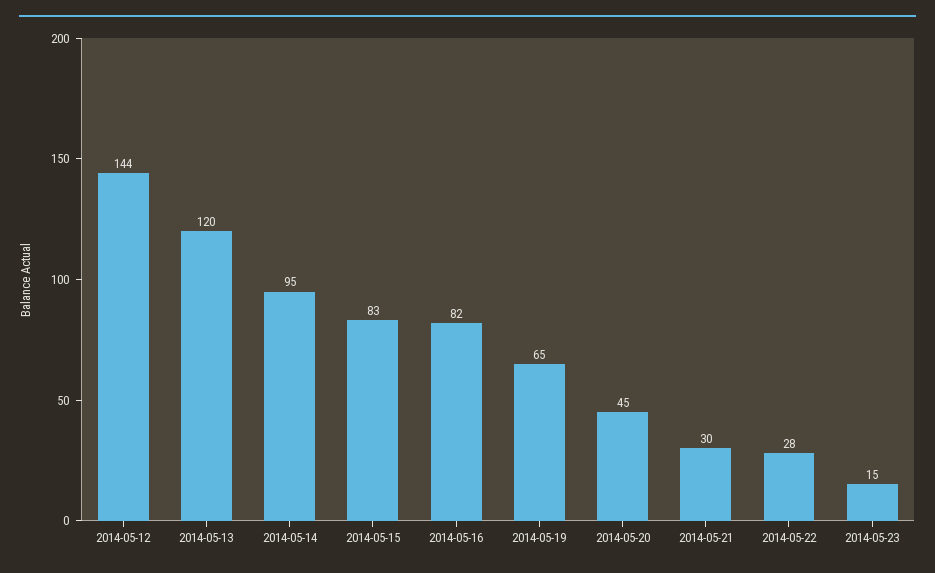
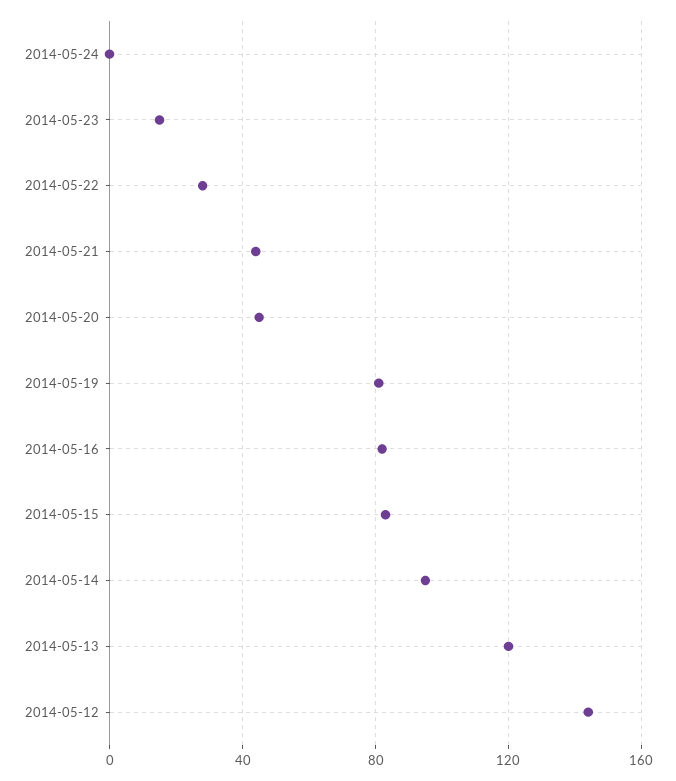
2014-05-19: 65 -> 80
2014-05-21: 30 -> 45
2014-05-24: none -> 0

